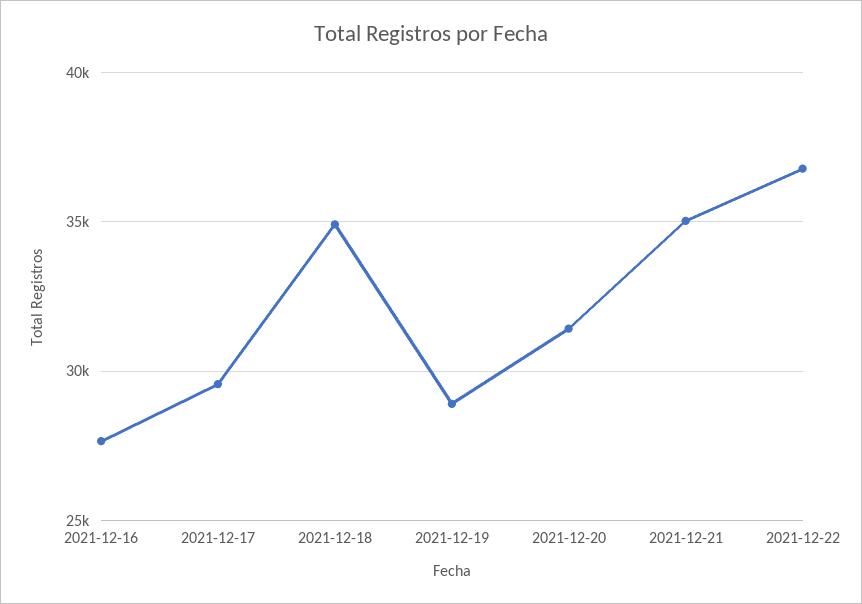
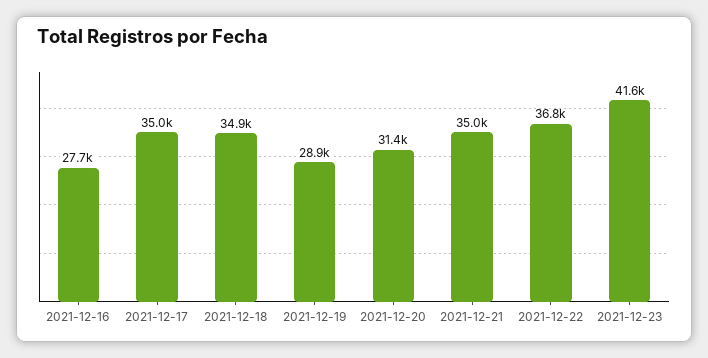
2021-12-17: 29500 -> 35000
2021-12-23: none -> 41600

